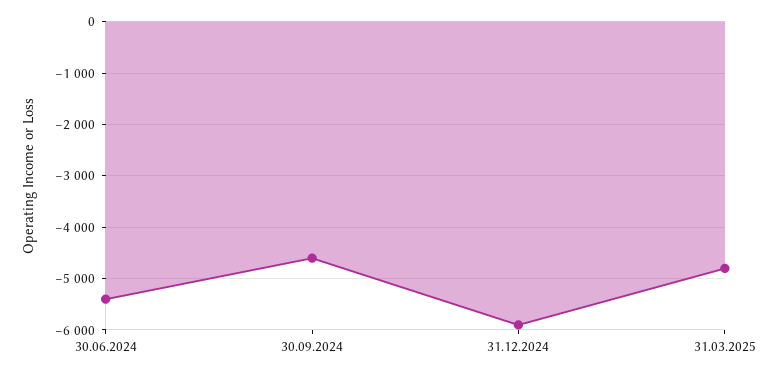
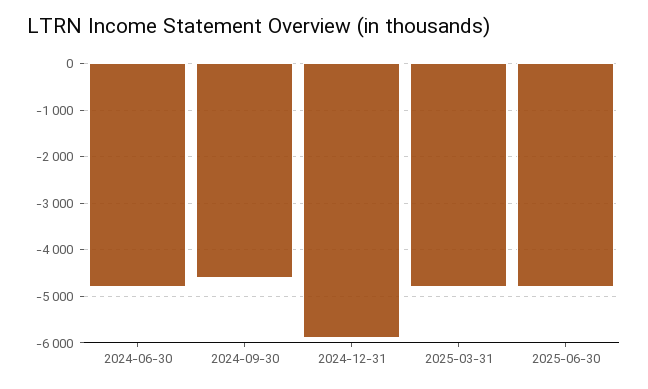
30.06.2024: -5400 -> -4800
2025-06-30: none -> -4800

